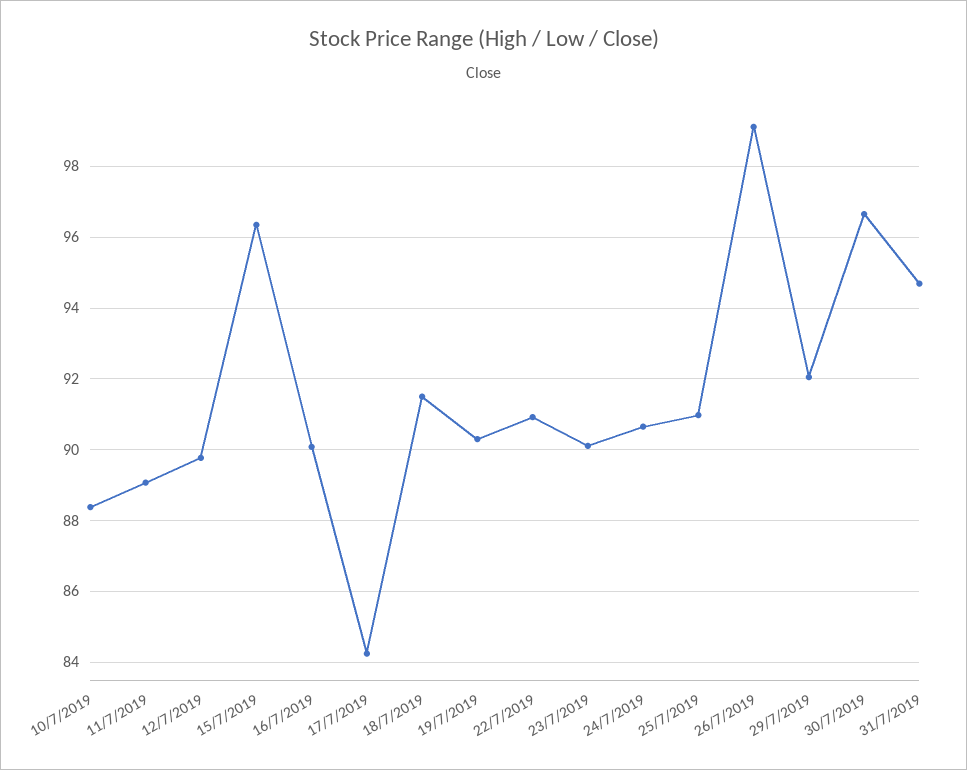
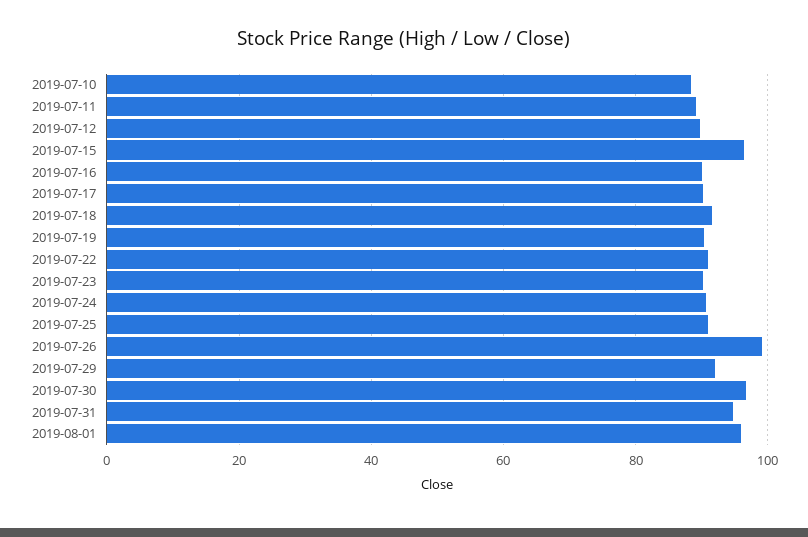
17/7/2019: 84.2 -> 90
2019-08-01: none -> 96

